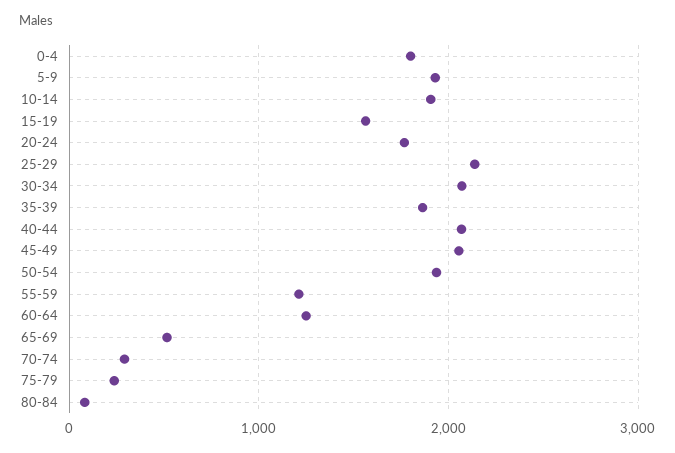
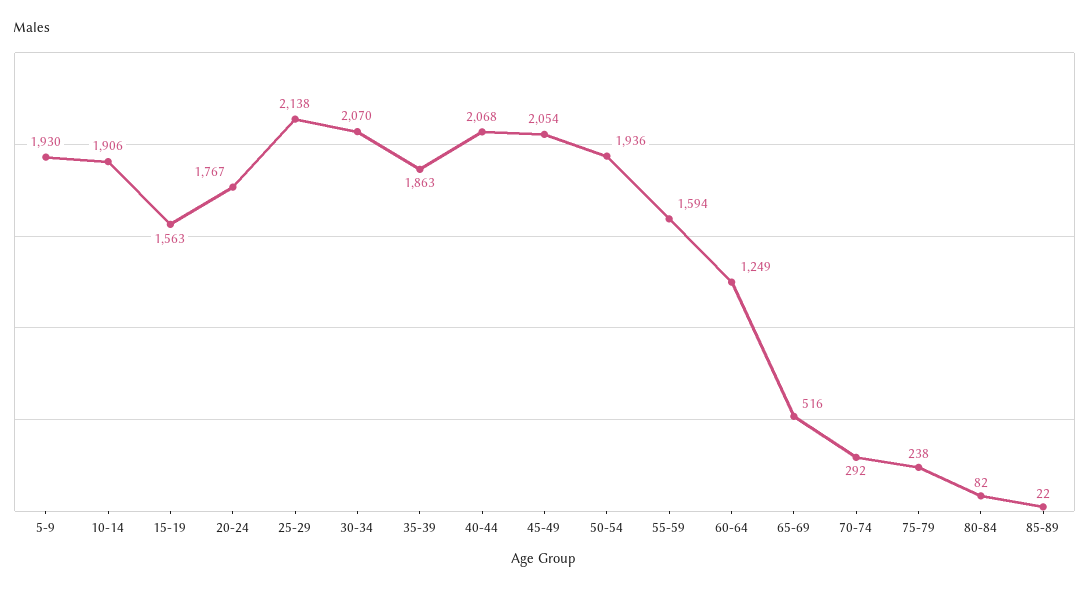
0-4: 1800 -> none
55-59: 1200 -> 1594
85-89: none -> 22

